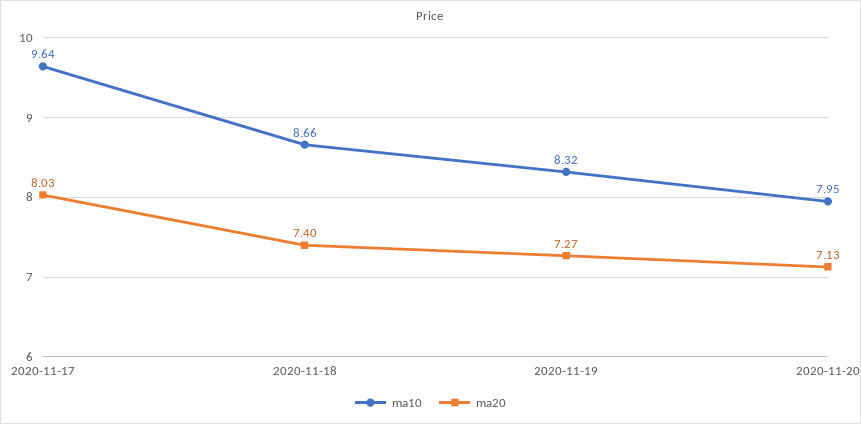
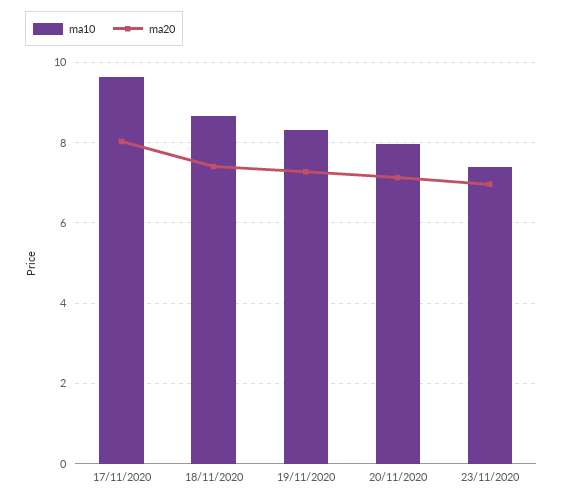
ma10, 23/11/2020: none -> 7.4
ma20, 23/11/2020: none -> 7

